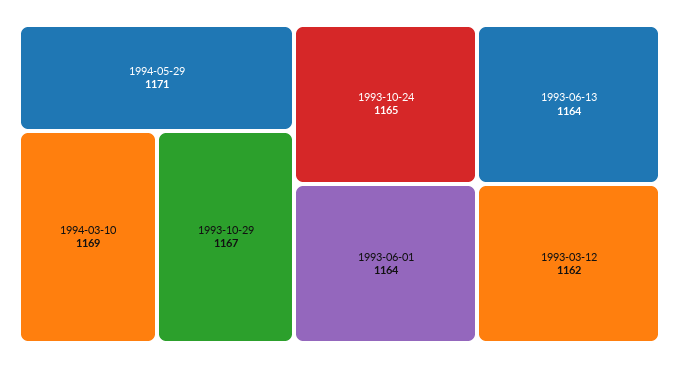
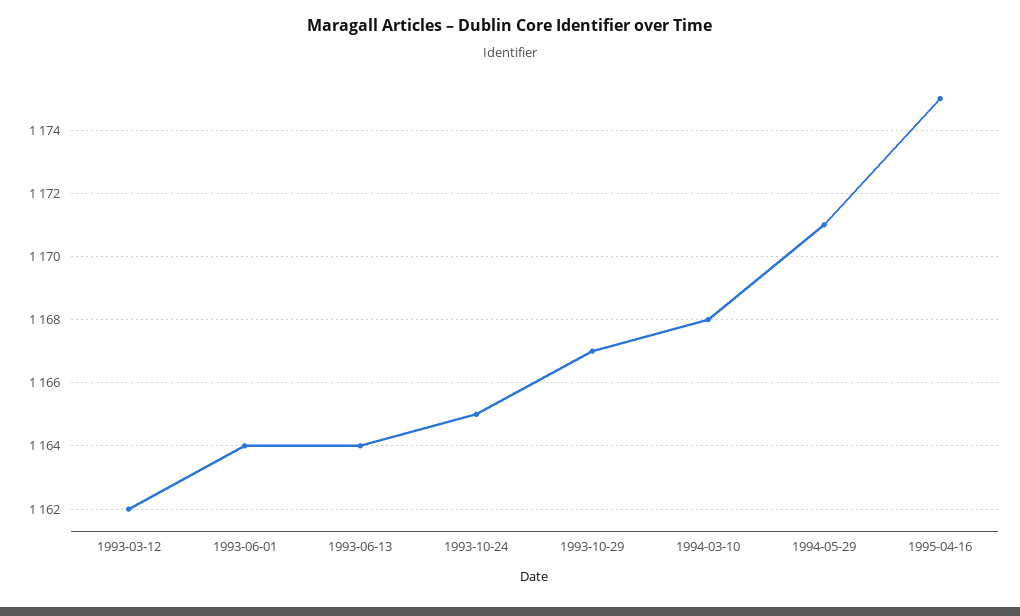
1994-03-10: 1169 -> 1168
1995-04-16: none -> 1175

